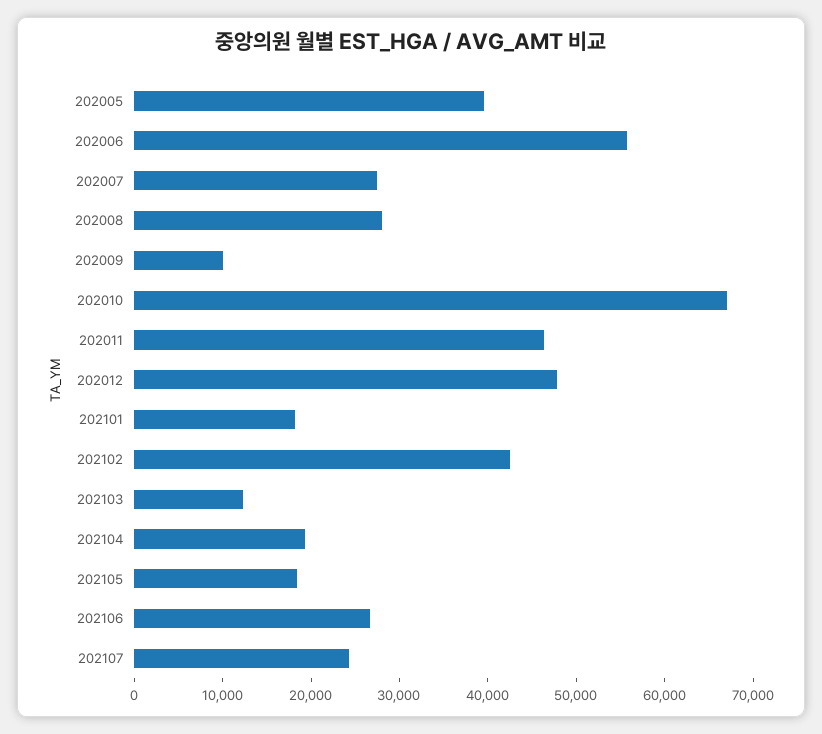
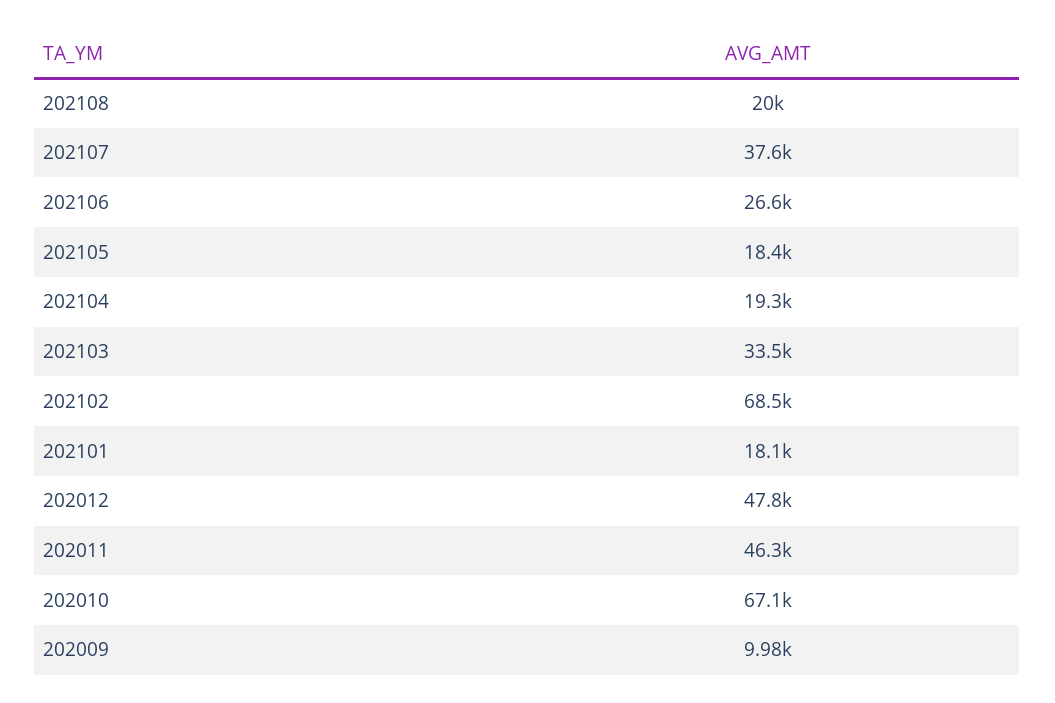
202005: 40000 -> none
202006: 56000 -> none
202007: 28000 -> none
202008: 28000 -> none
202102: 42000 -> 68500
202103: 12000 -> 33500
202107: 24000 -> 37600
202108: none -> 20000

